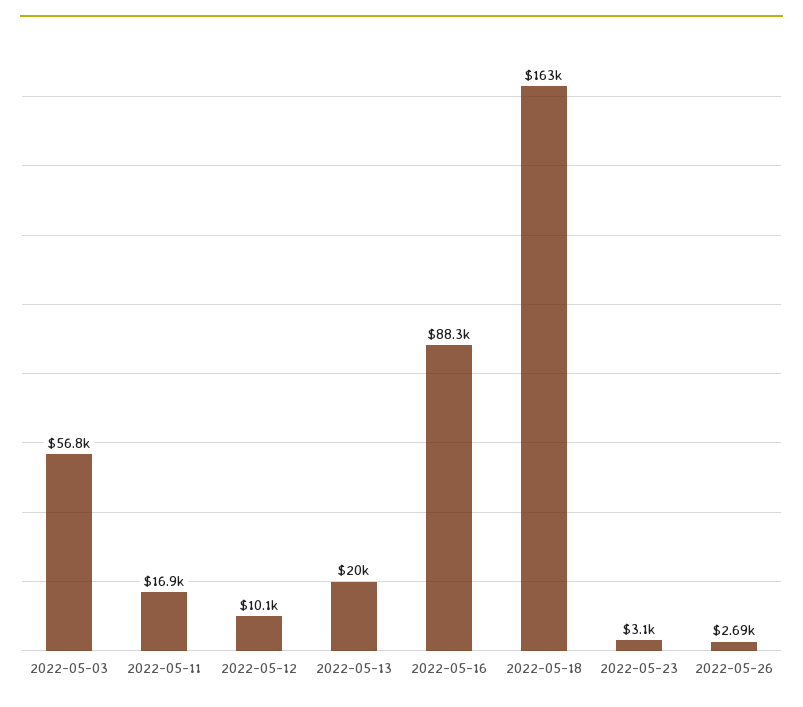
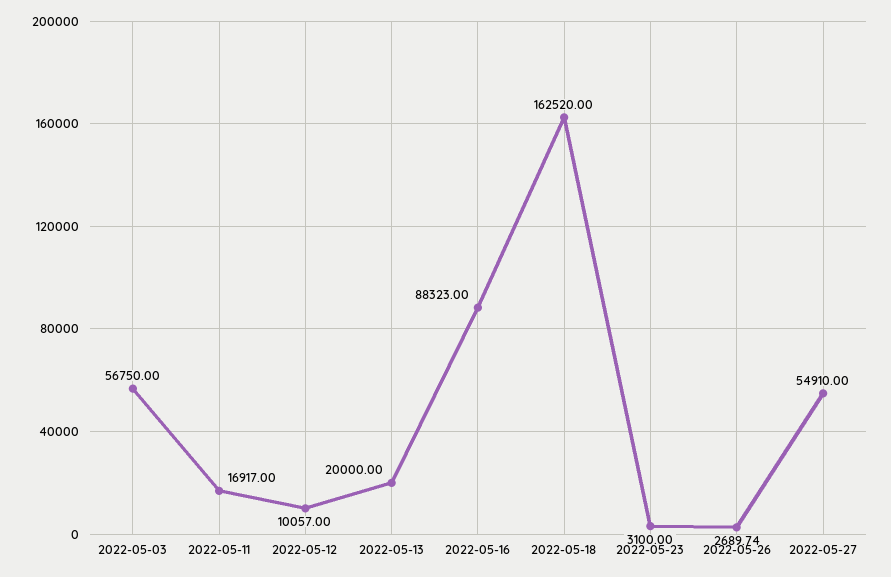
2022-05-27: none -> 54910

